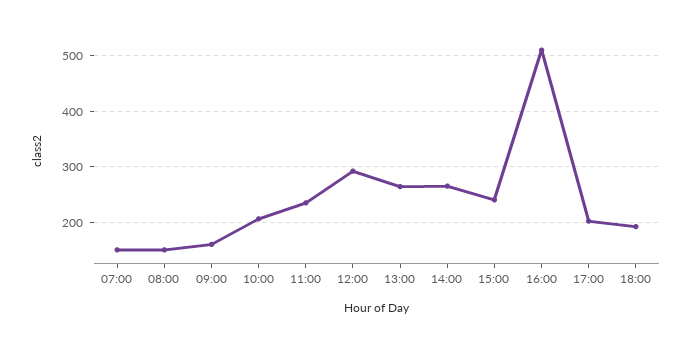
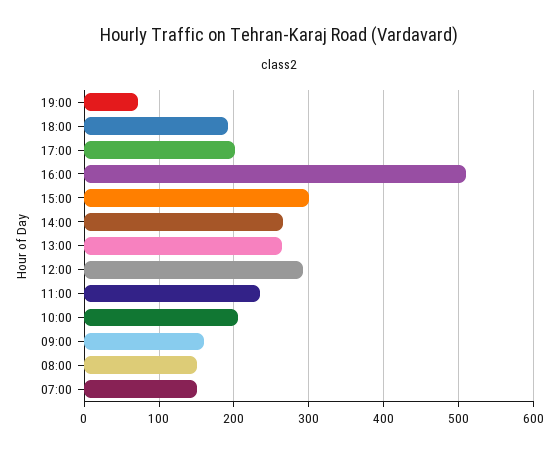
15:00: 240 -> 300
19:00: none -> 70

